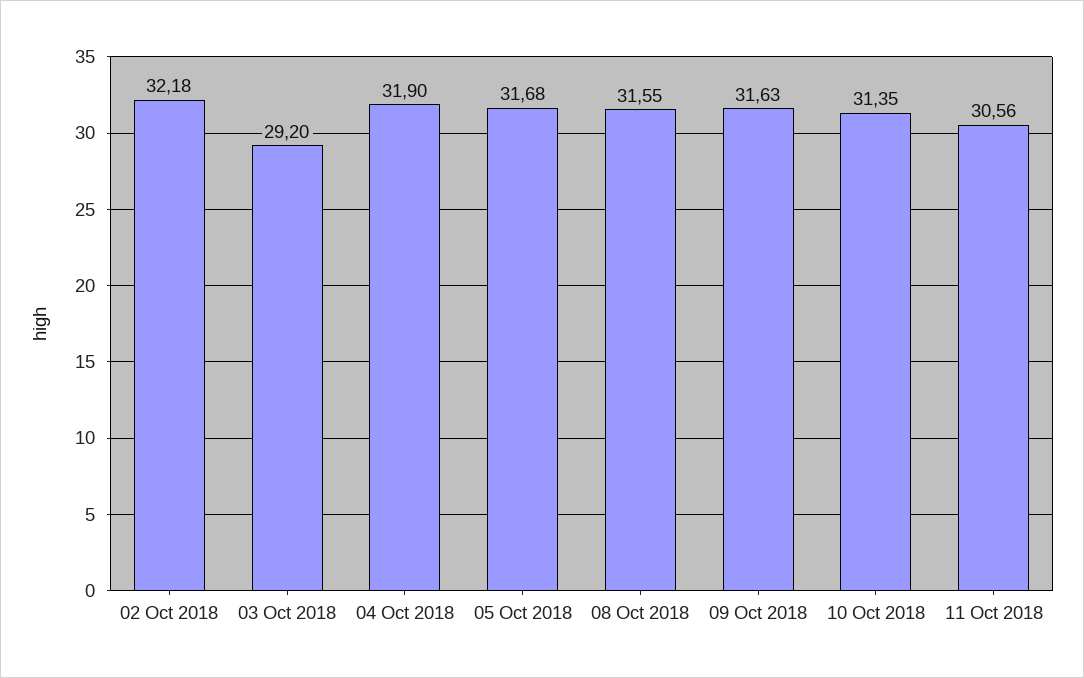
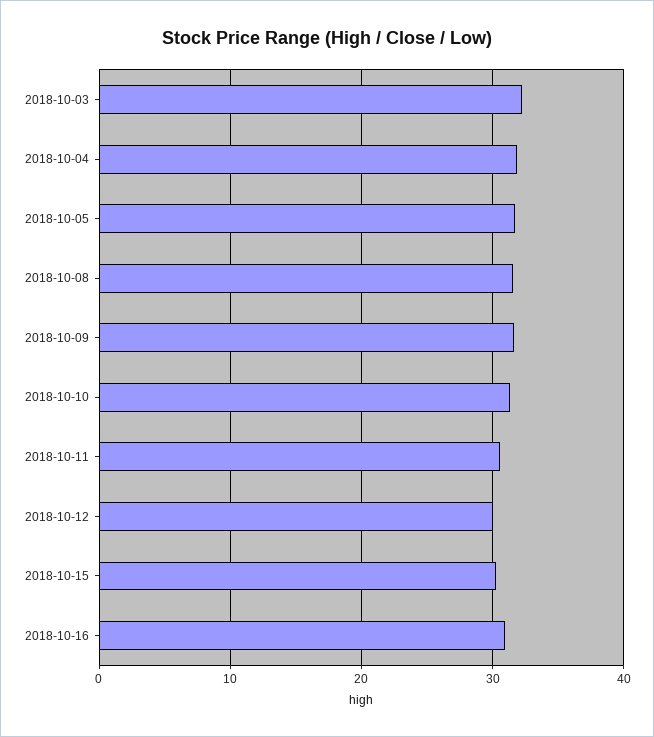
02 Oct 2018: 32.18 -> none
03 Oct 2018: 29.2 -> 32
2018-10-12: none -> 30
2018-10-15: none -> 30
2018-10-16: none -> 31

